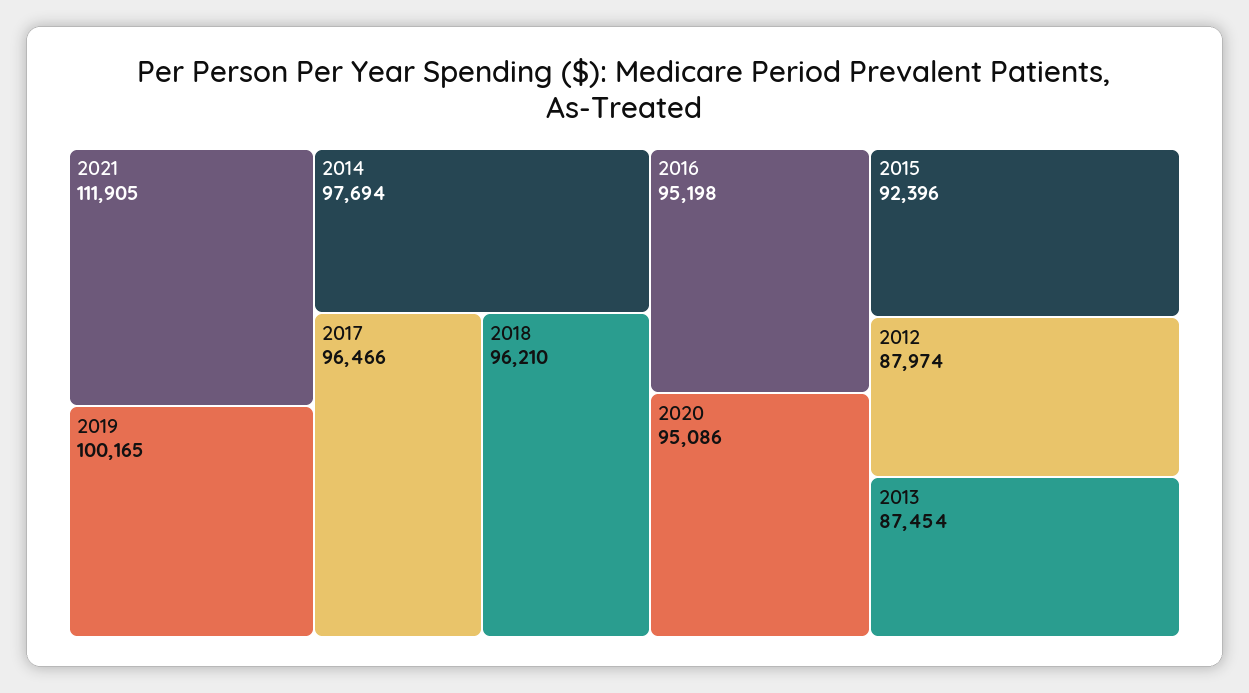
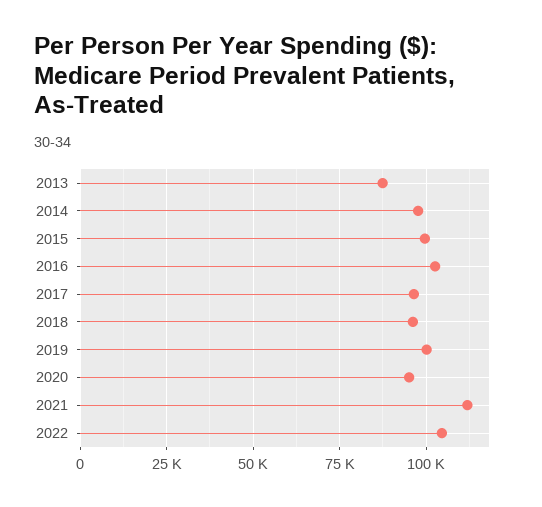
2016: 95198 -> 102500
2015: 92396 -> 100000
2012: 87974 -> none
2022: none -> 105000

